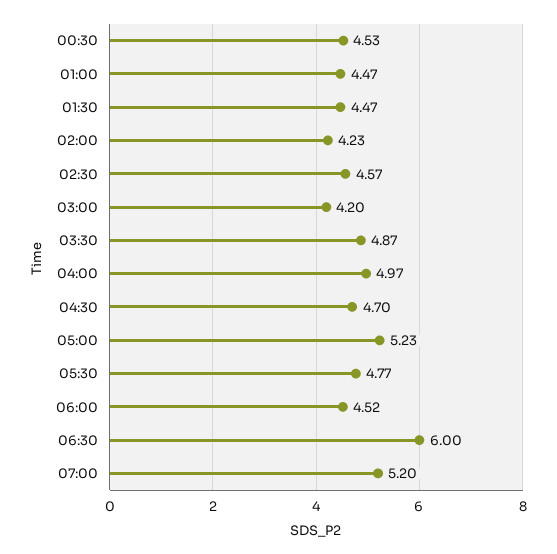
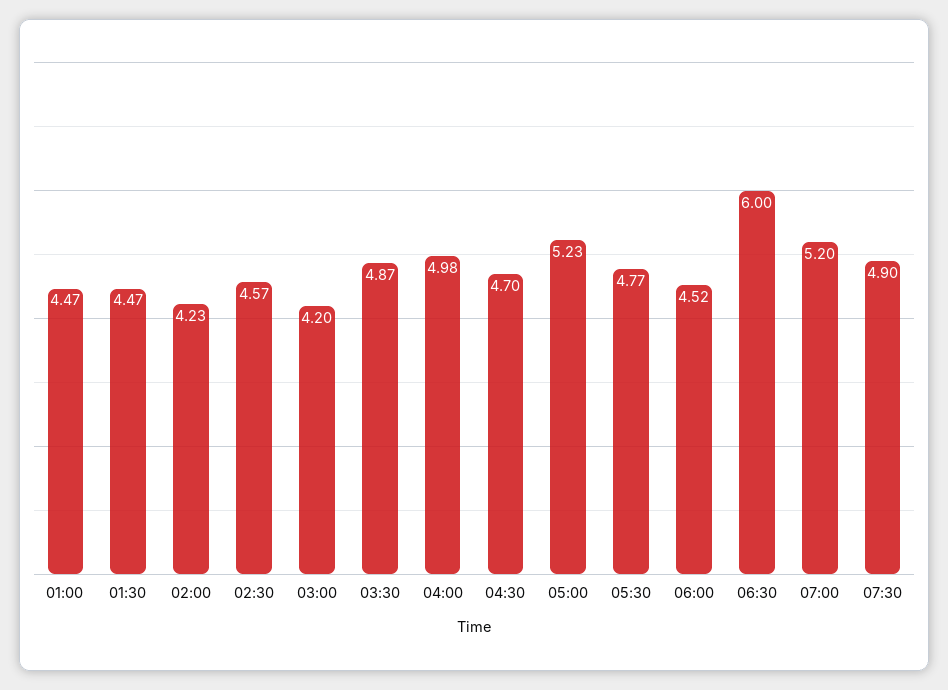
00:30: 4.53 -> none
04:00: 4.97 -> 4.98
07:30: none -> 4.9

